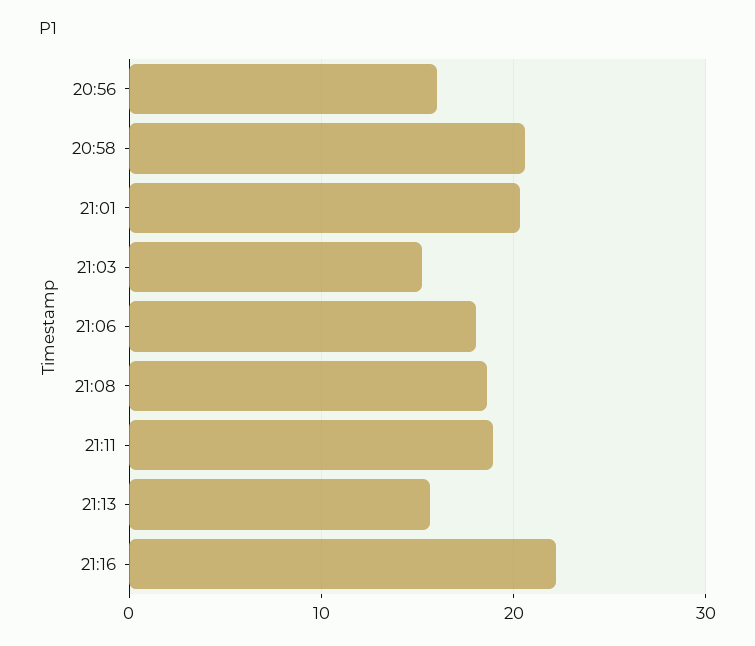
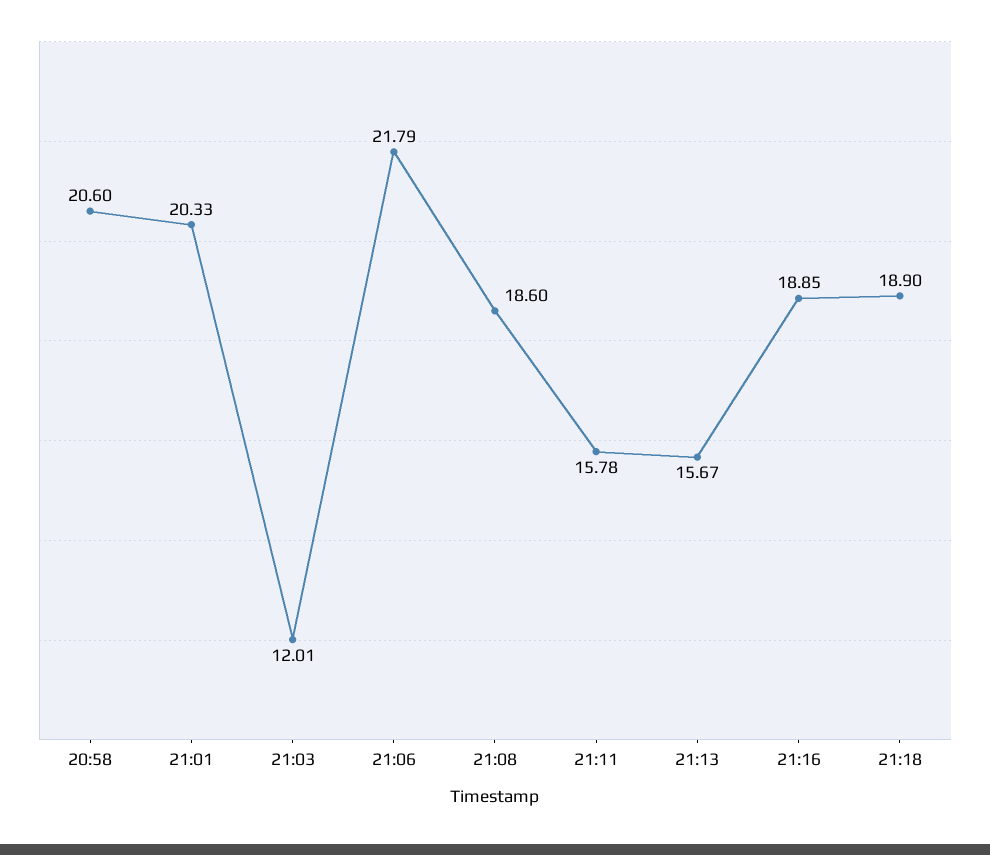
20:56: 16 -> none
21:03: 15 -> 12.01
21:06: 18 -> 21.79
21:11: 19 -> 15.78
21:16: 22 -> 18.85
21:18: none -> 18.9

